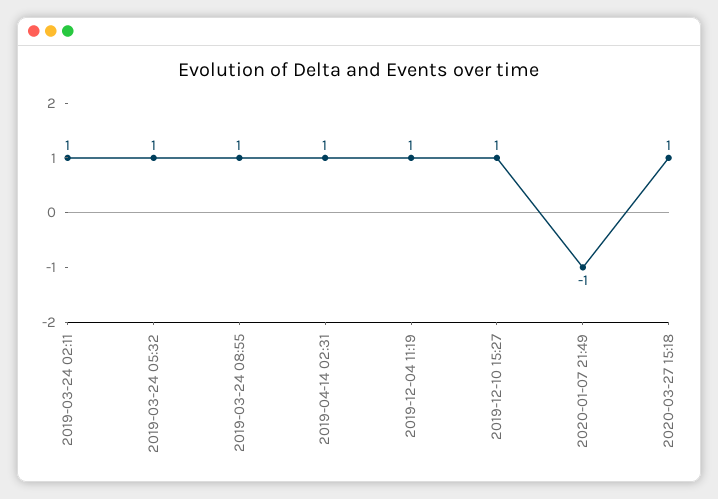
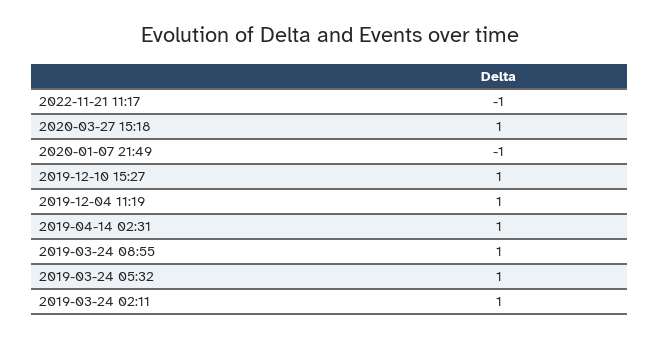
2022-11-21 11:17: none -> -1

